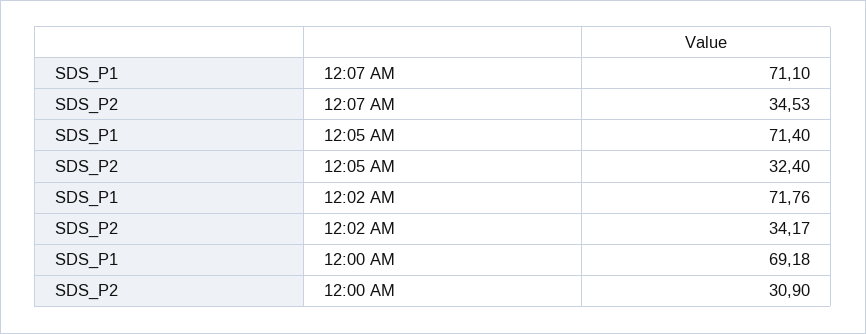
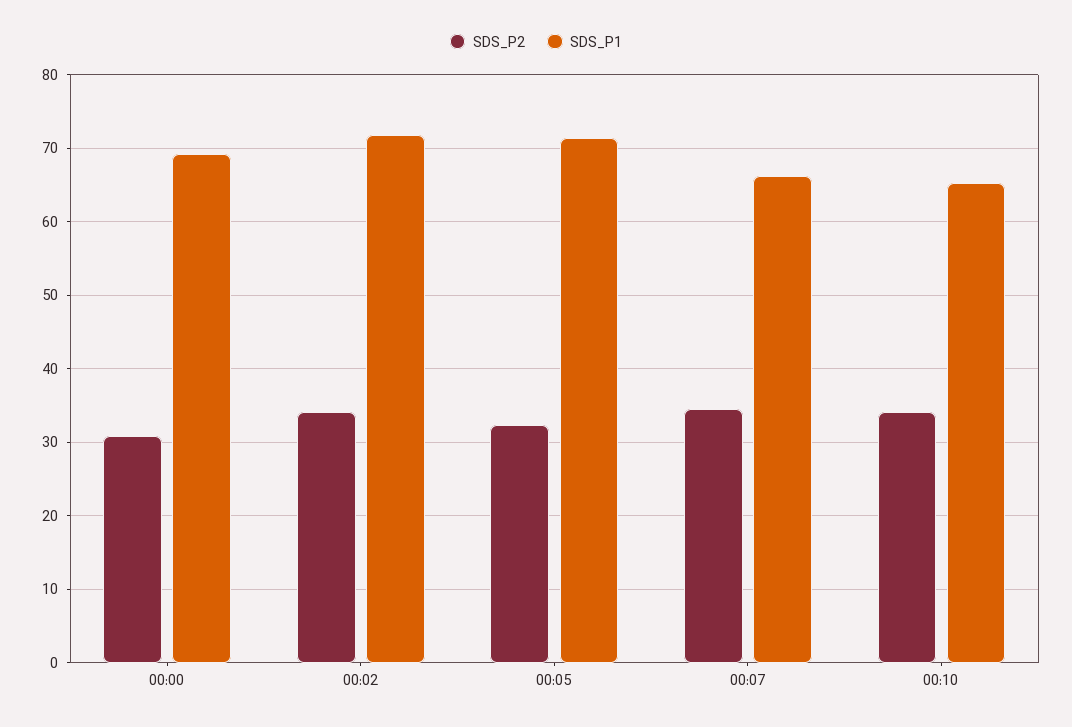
SDS_P1, 12:07 AM: 71.1 -> 66
SDS_P2, 00:10: none -> 34
SDS_P1, 00:10: none -> 65

